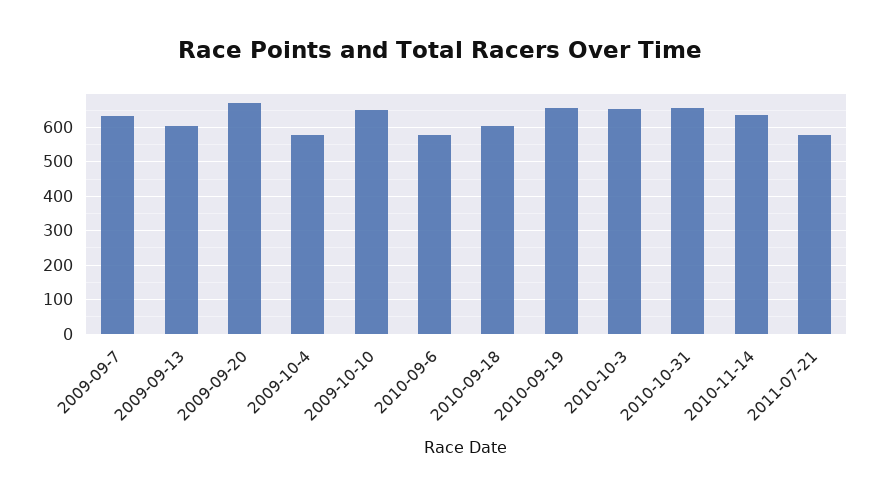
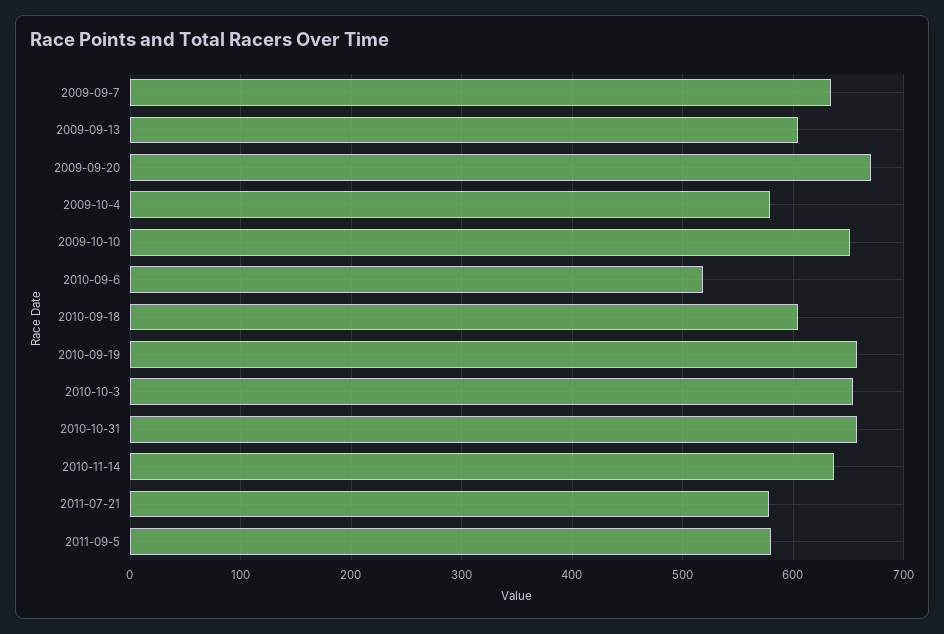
2010-09-6: 580 -> 520
2011-09-5: none -> 580

